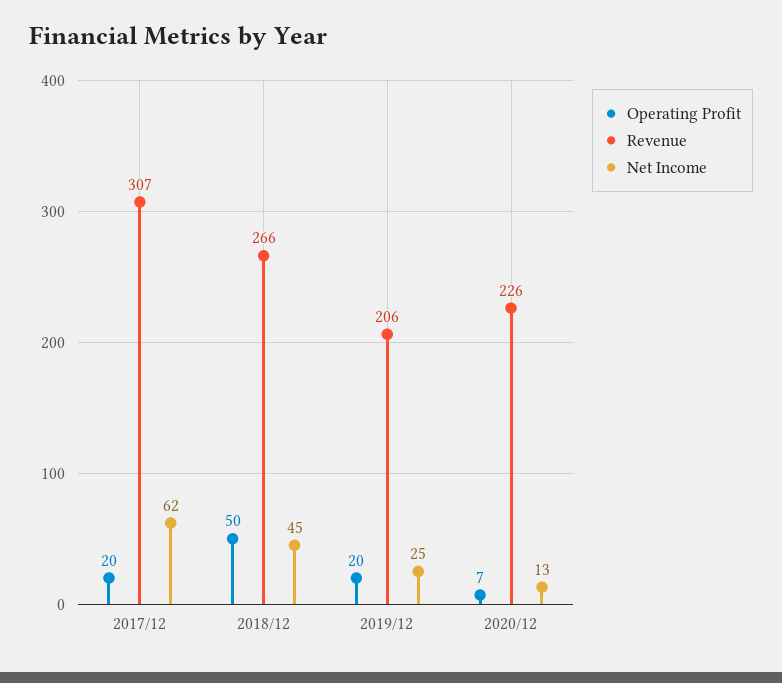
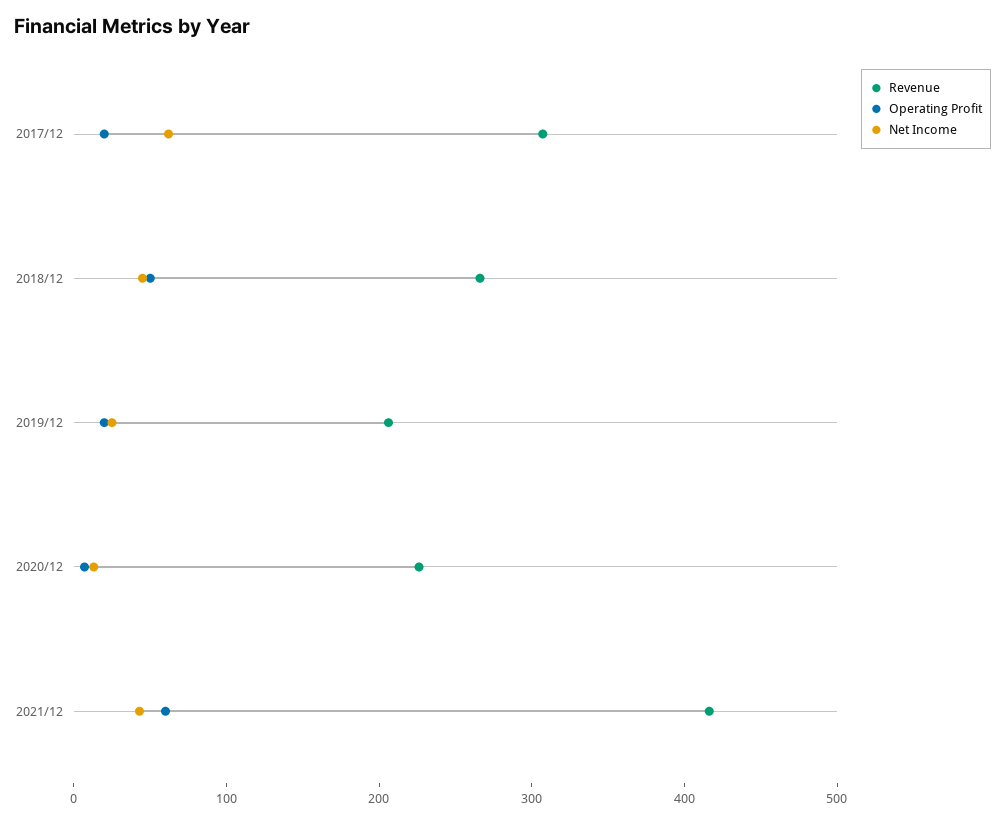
Revenue, 2021/12: none -> 420
Operating Profit, 2021/12: none -> 60
Net Income, 2021/12: none -> 40

